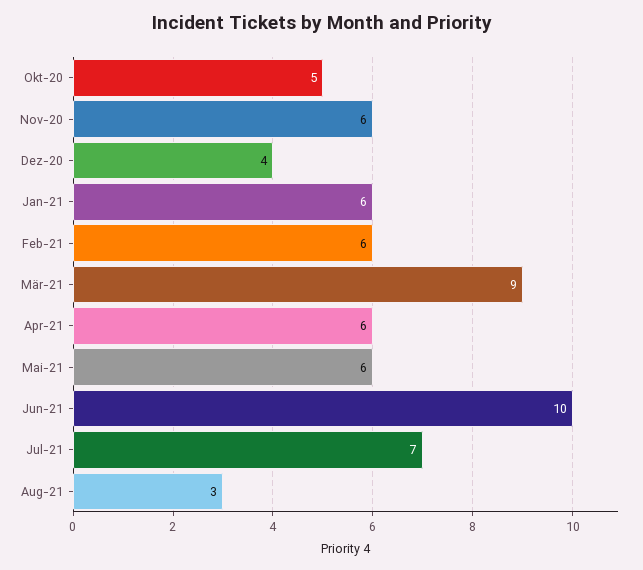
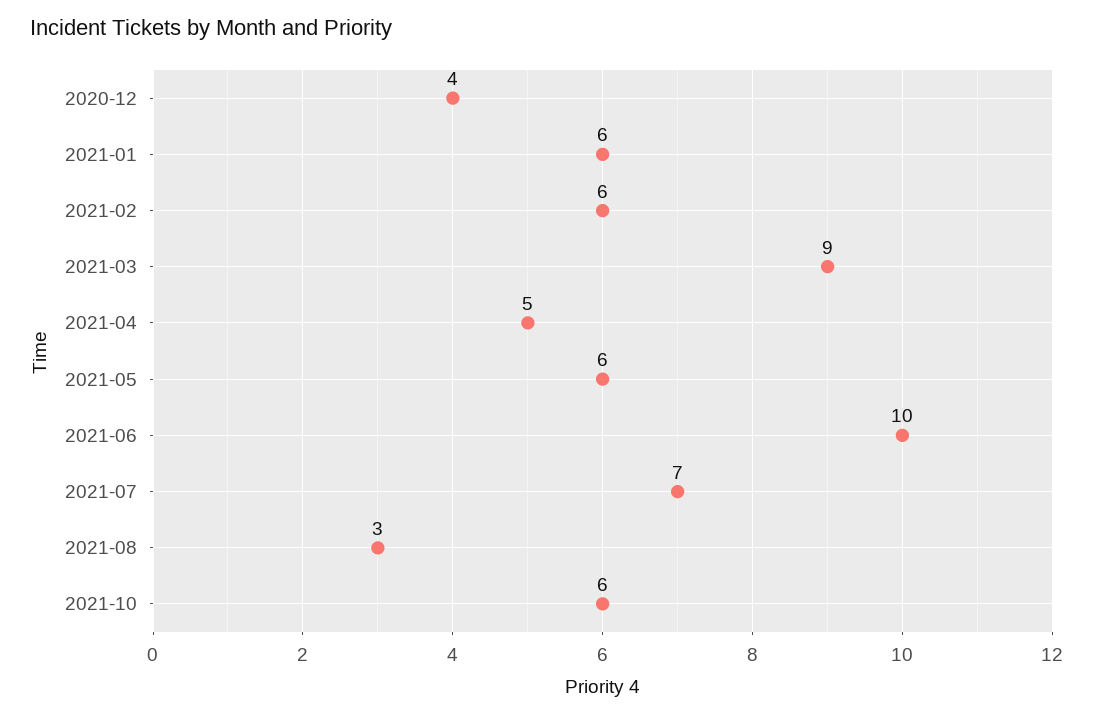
Okt-20: 5 -> none
Nov-20: 6 -> none
Apr-21: 6 -> 5
2021-10: none -> 6

